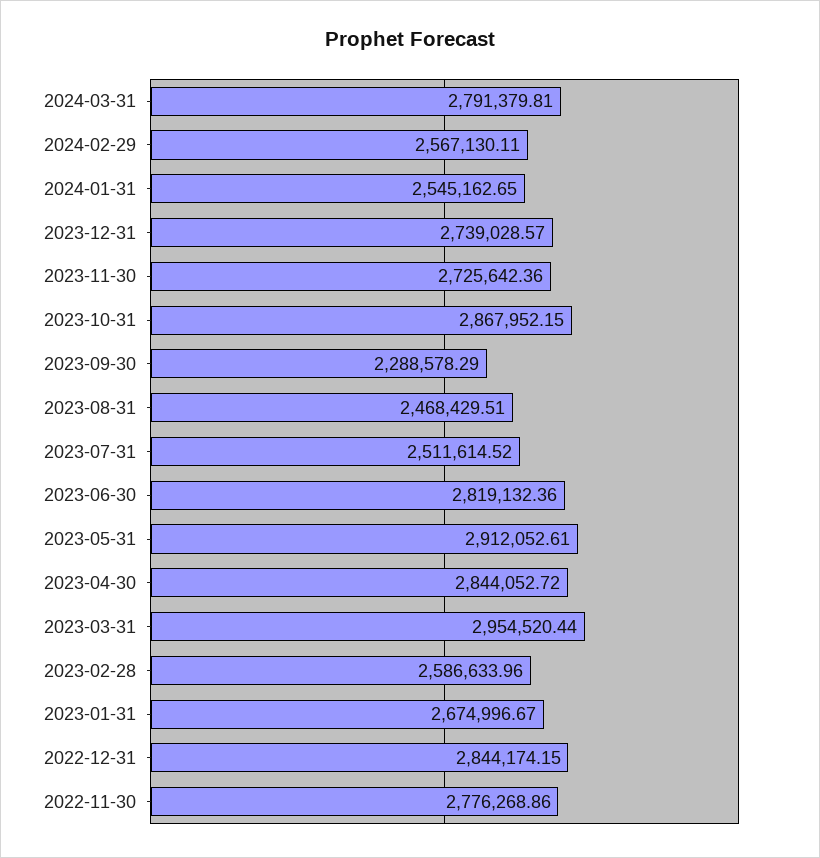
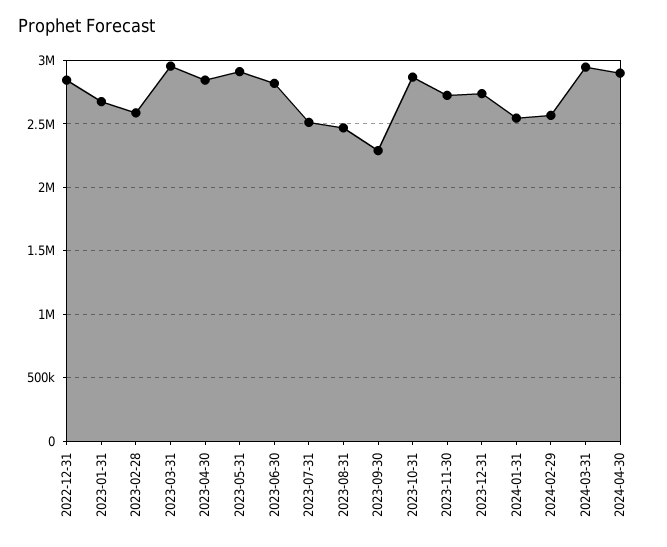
2024-03-31: 2791379.81 -> 2950000
2022-11-30: 2776268.86 -> none
2024-04-30: none -> 2900000

